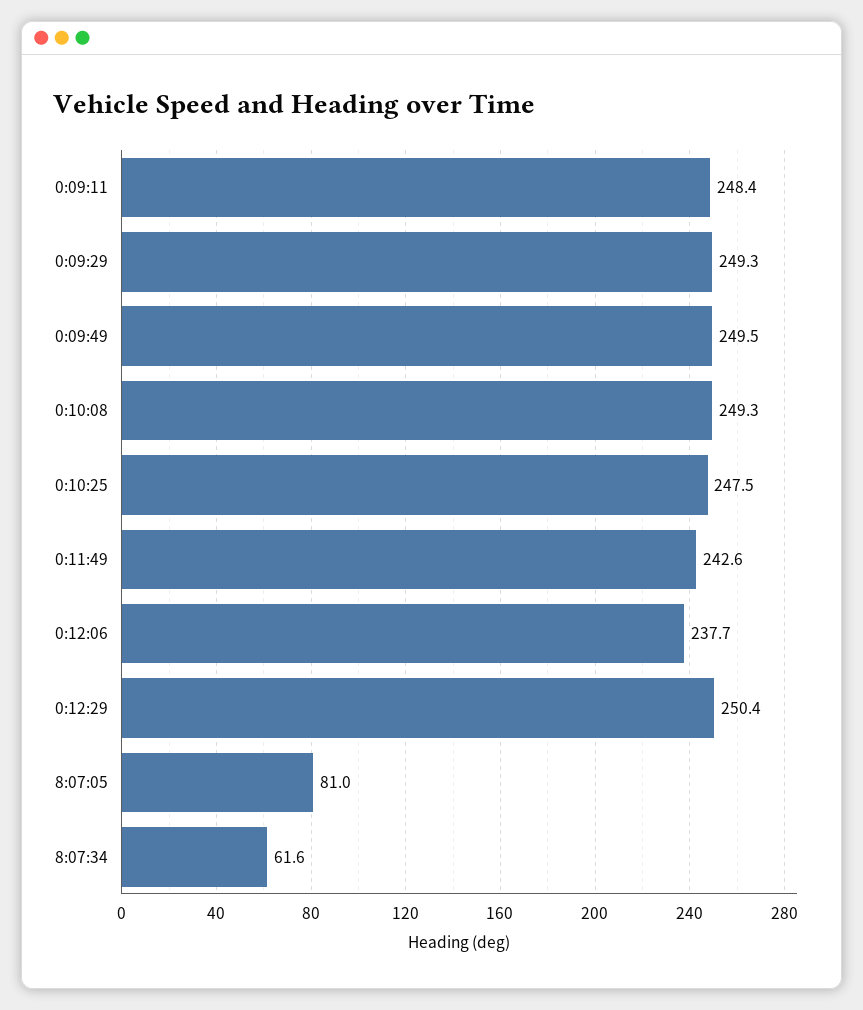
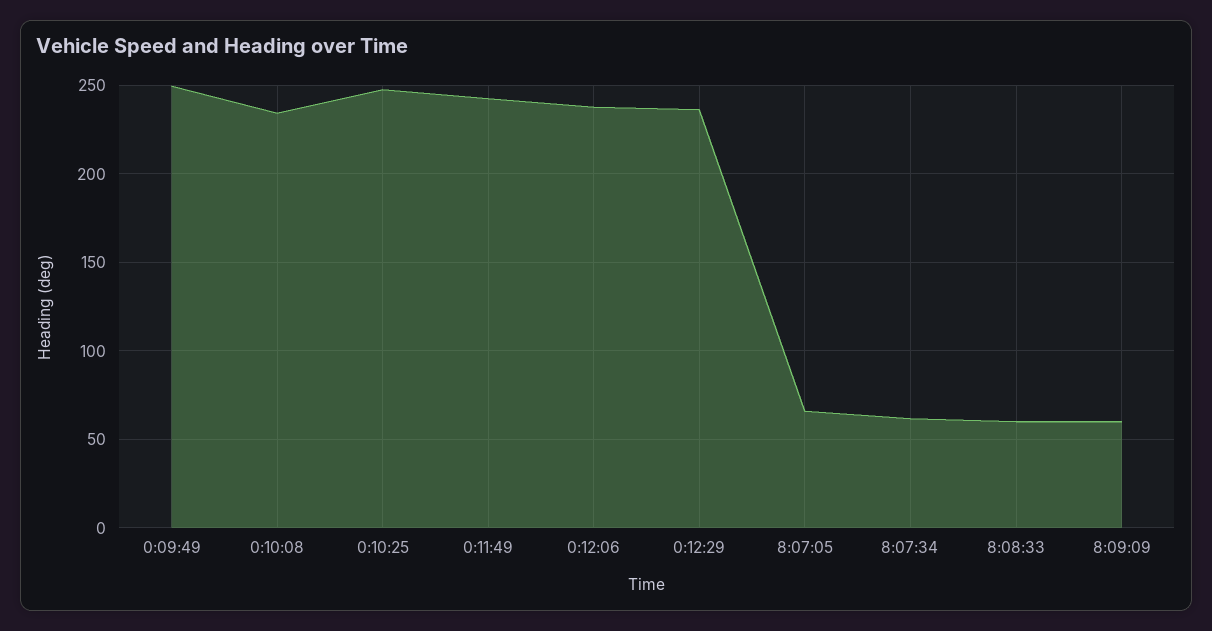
0:09:11: 248.4 -> none
0:09:29: 249.3 -> none
0:10:08: 249.3 -> 235
0:12:29: 250.4 -> 235
8:07:05: 81 -> 65
8:08:33: none -> 60
8:09:09: none -> 60

